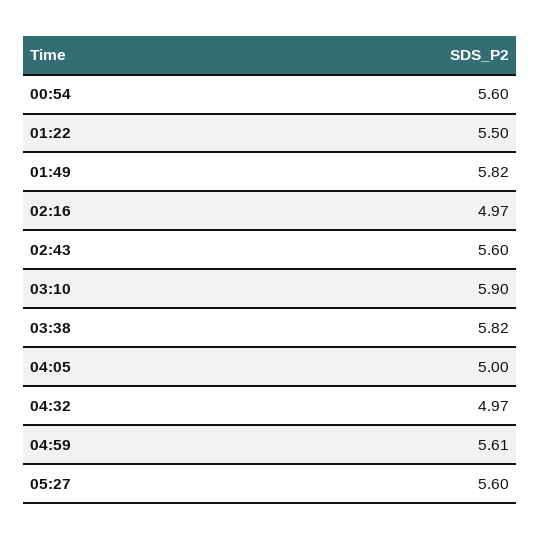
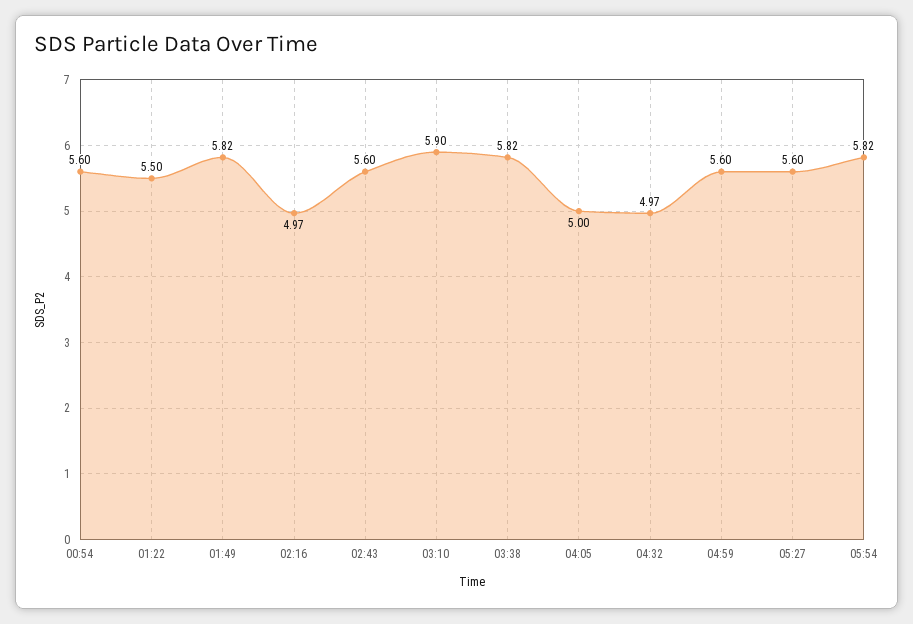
04:59: 5.61 -> 5.6
05:54: none -> 5.82

